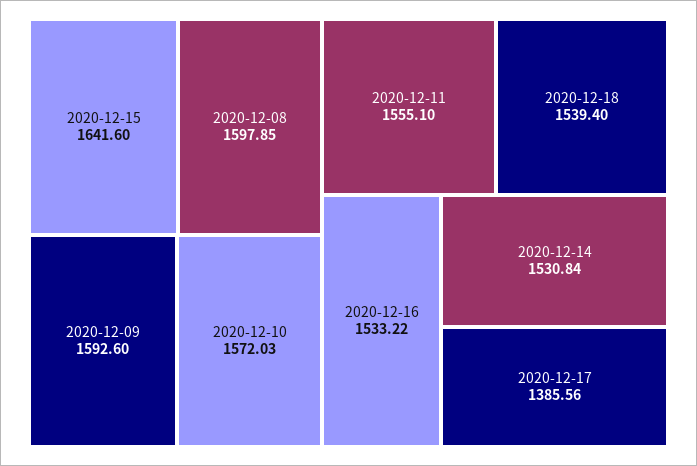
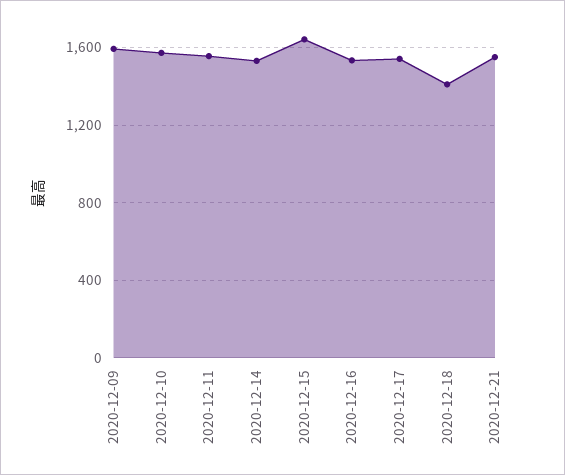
2020-12-08: 1597.85 -> none
2020-12-18: 1539.4 -> 1400
2020-12-17: 1385.56 -> 1550
2020-12-21: none -> 1550

